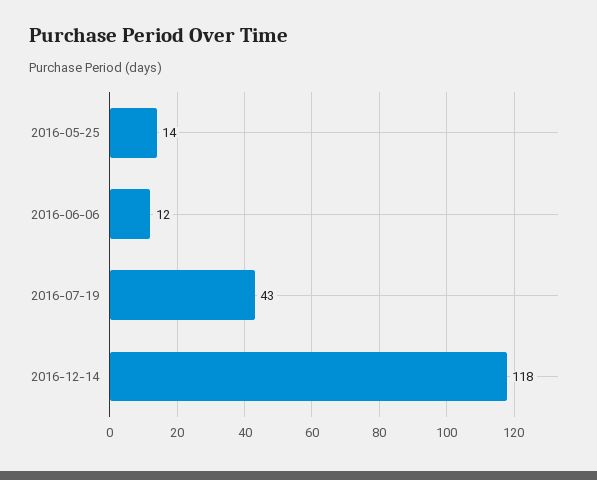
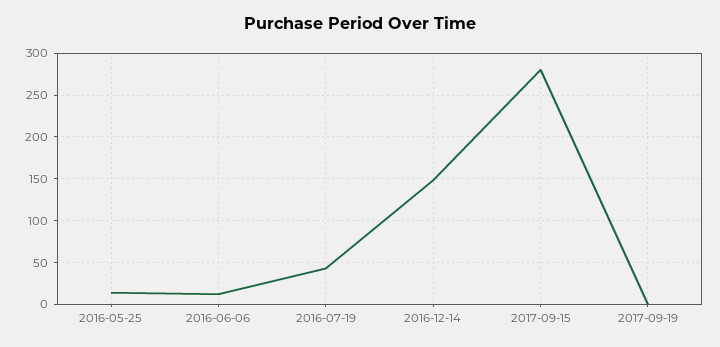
2016-12-14: 118 -> 150
2017-09-15: none -> 280
2017-09-19: none -> 0

